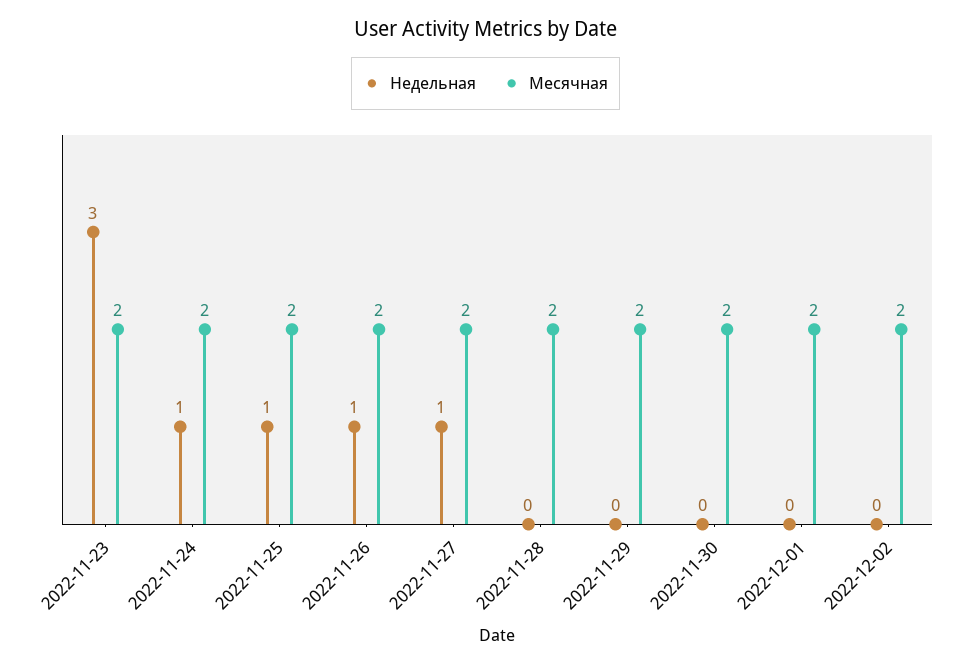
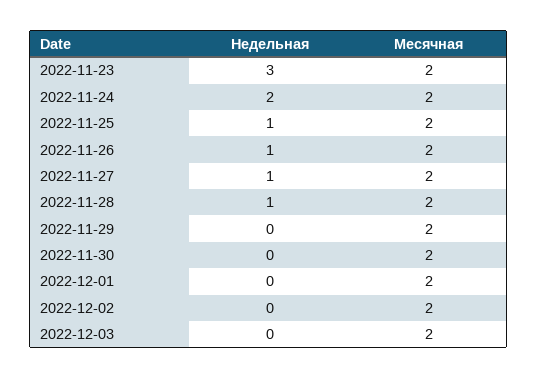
Недельная, 2022-11-24: 1 -> 2
Недельная, 2022-11-28: 0 -> 1
Недельная, 2022-12-03: none -> 0
Месячная, 2022-12-03: none -> 2

